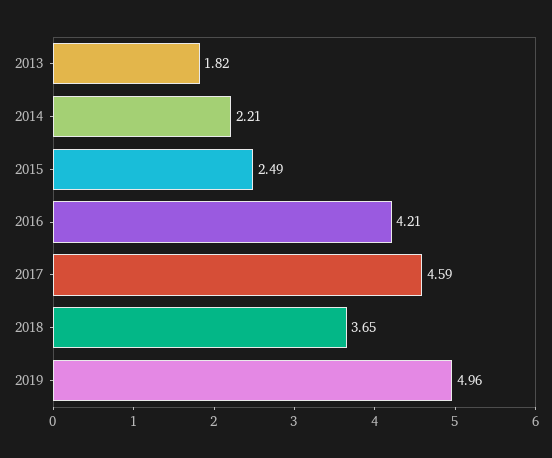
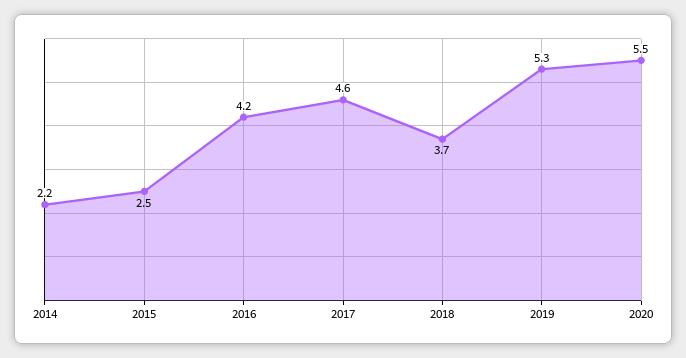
2013: 1.82 -> none
2019: 4.96 -> 5.3
2020: none -> 5.5

